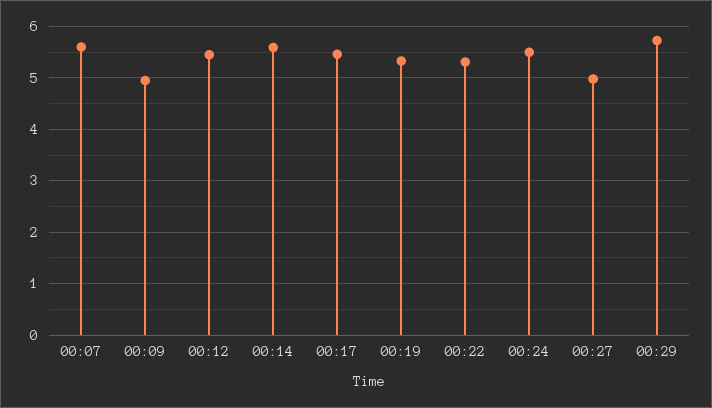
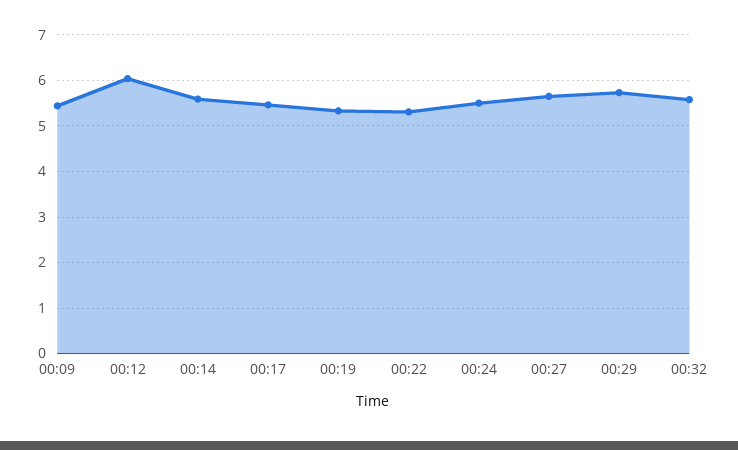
00:07: 5.6 -> none
00:09: 5 -> 5.4
00:12: 5.4 -> 6
00:27: 5 -> 5.6
00:32: none -> 5.6

